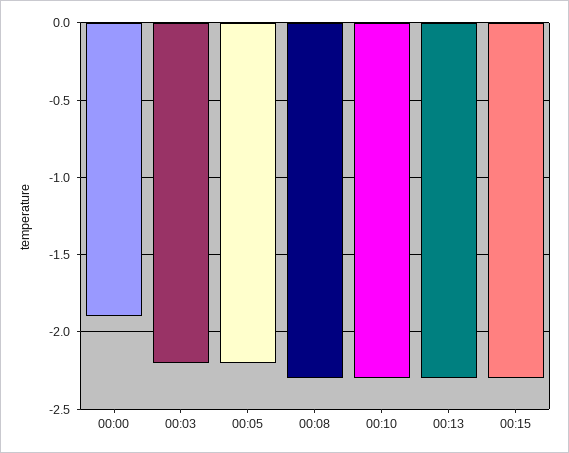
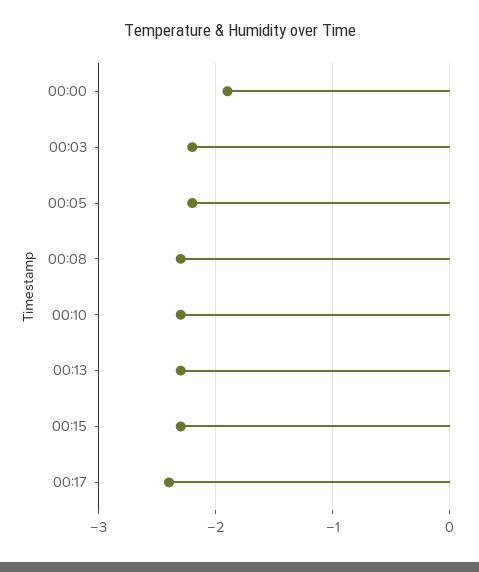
00:17: none -> -2.4

